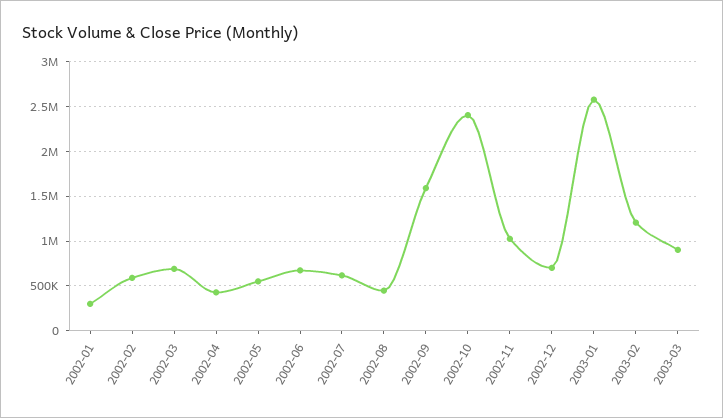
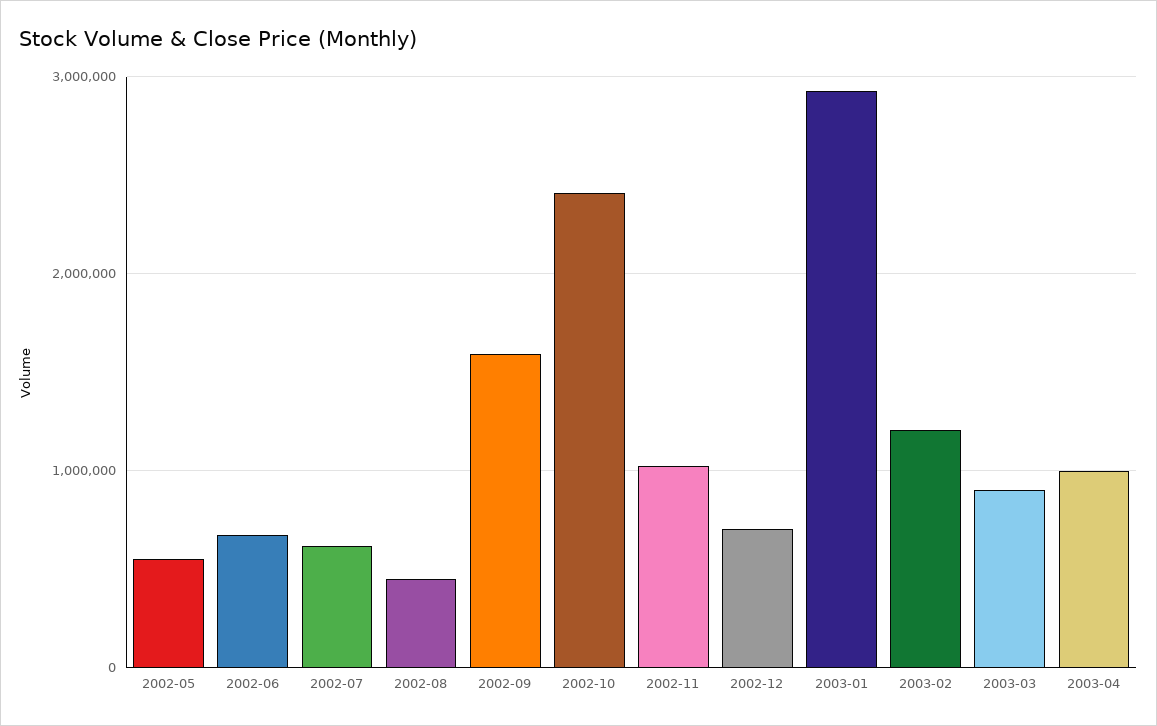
2002-01: 300000 -> none
2002-02: 600000 -> none
2002-03: 700000 -> none
2002-04: 400000 -> none
2003-01: 2600000 -> 2900000
2003-04: none -> 1000000

